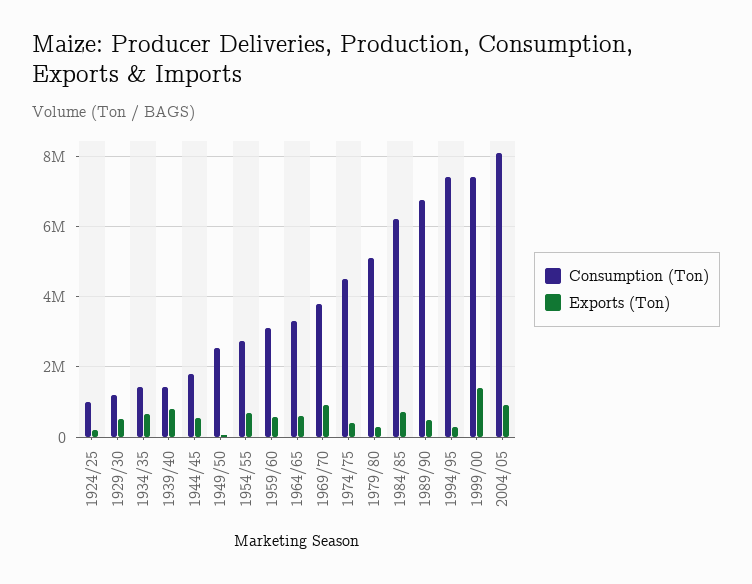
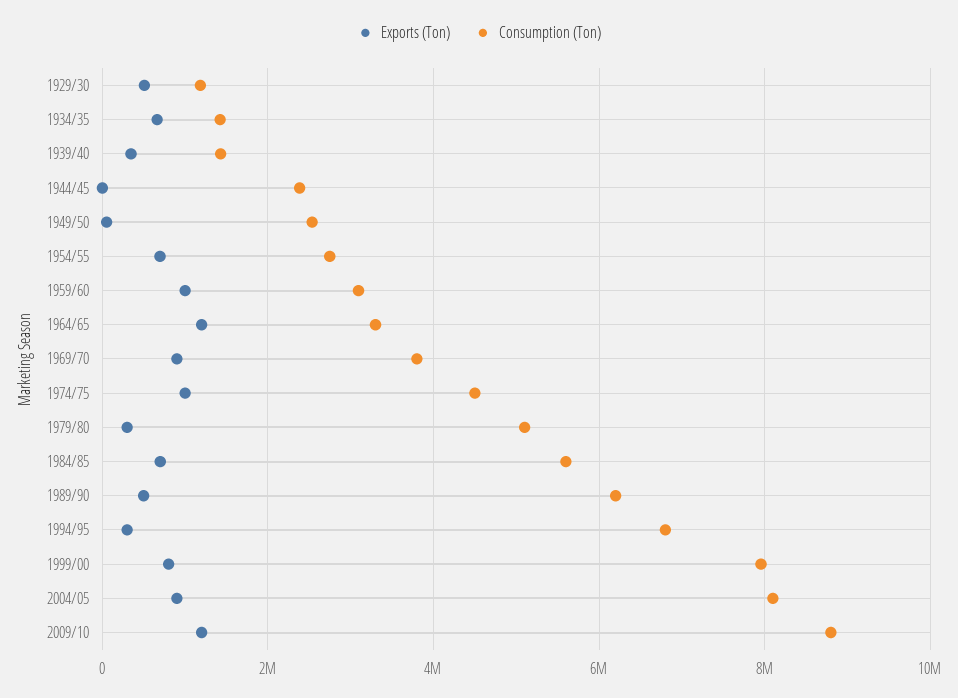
Consumption (Ton), 1924/25: 1000000 -> none
Exports (Ton), 1924/25: 200000 -> none
Exports (Ton), 1939/40: 800000 -> 400000
Consumption (Ton), 1944/45: 1800000 -> 2400000
Exports (Ton), 1944/45: 600000 -> 0
Exports (Ton), 1959/60: 600000 -> 1000000
Exports (Ton), 1964/65: 600000 -> 1200000
Exports (Ton), 1974/75: 400000 -> 1000000
Consumption (Ton), 1984/85: 6200000 -> 5600000
Consumption (Ton), 1989/90: 6800000 -> 6200000
Consumption (Ton), 1994/95: 7400000 -> 6800000
Consumption (Ton), 1999/00: 7400000 -> 8000000
Exports (Ton), 1999/00: 1400000 -> 800000
Exports (Ton), 2009/10: none -> 1200000
Consumption (Ton), 2009/10: none -> 8800000

